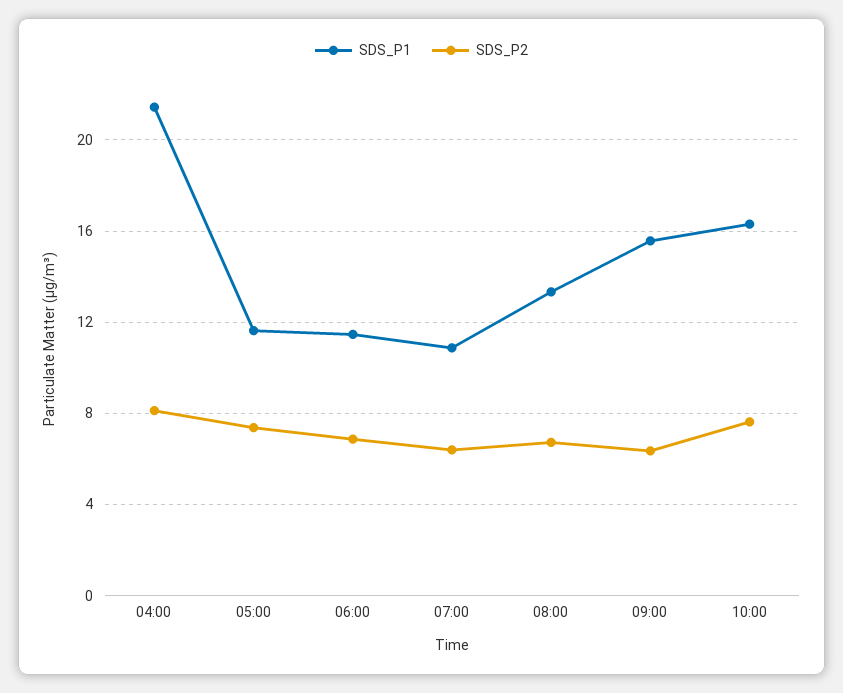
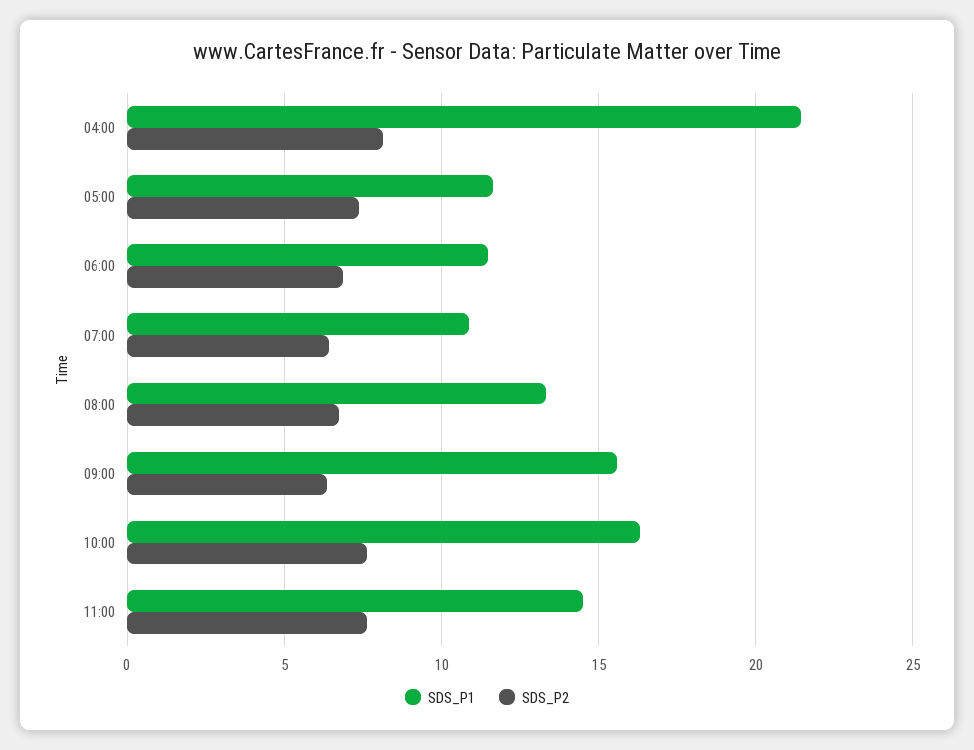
SDS_P1, 11:00: none -> 14.5
SDS_P2, 11:00: none -> 7.5

